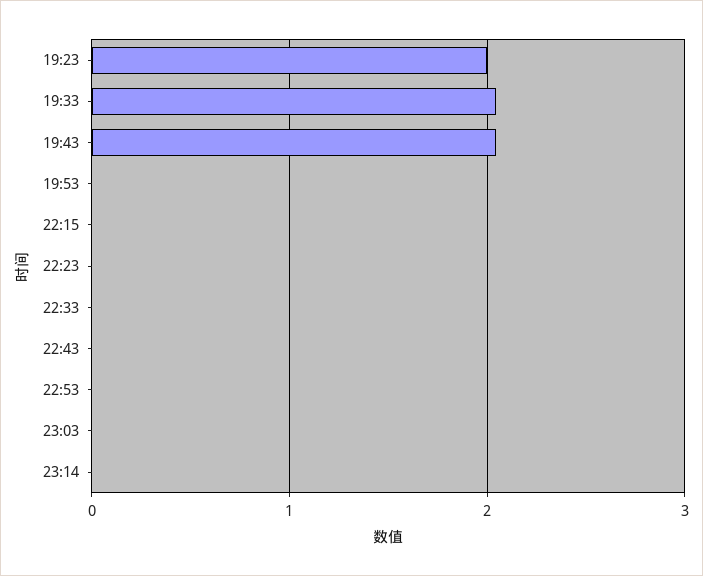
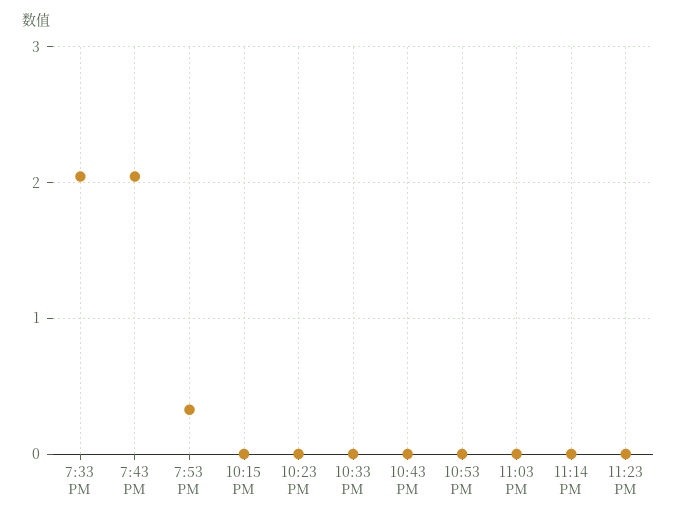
19:23: 2 -> none
19:53: 0 -> 0.3
11:23 PM: none -> 0

